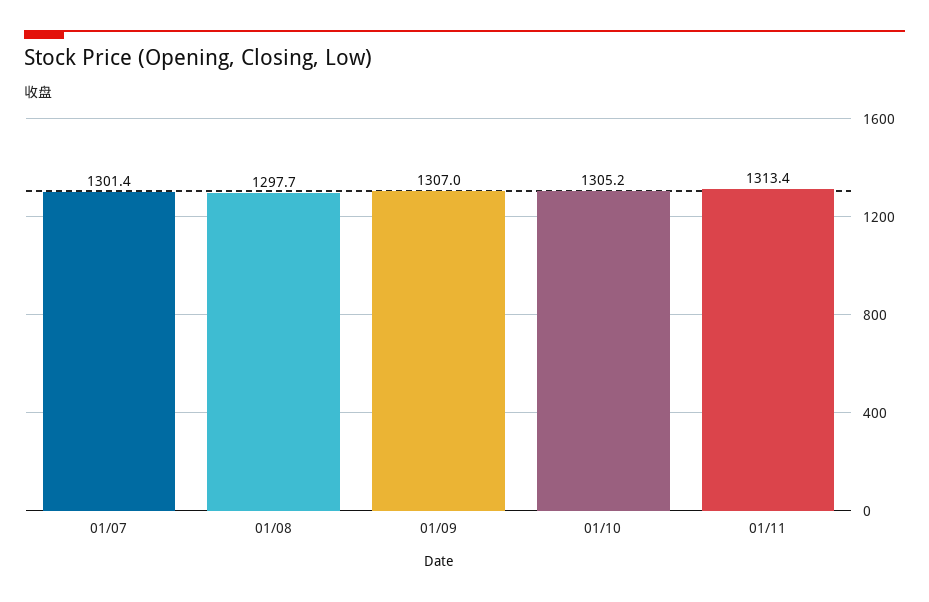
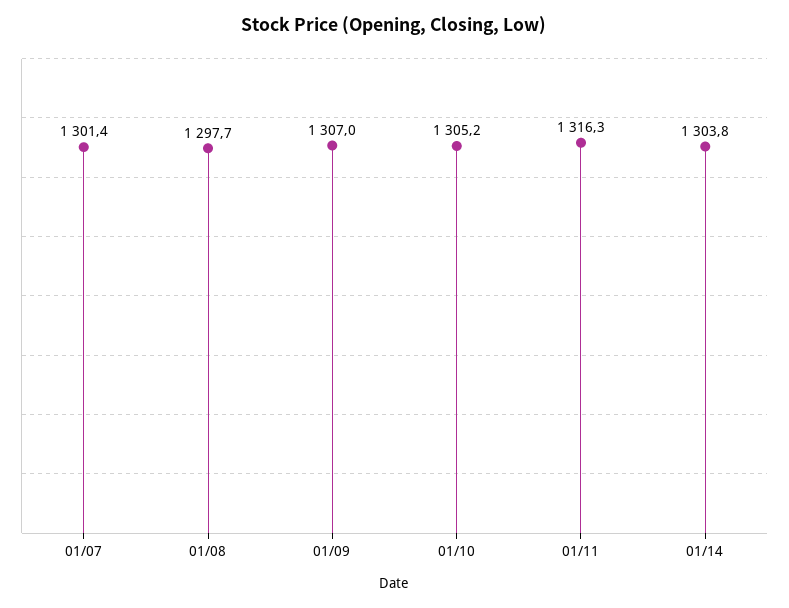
01/11: 1313.4 -> 1316.3
01/14: none -> 1303.8

